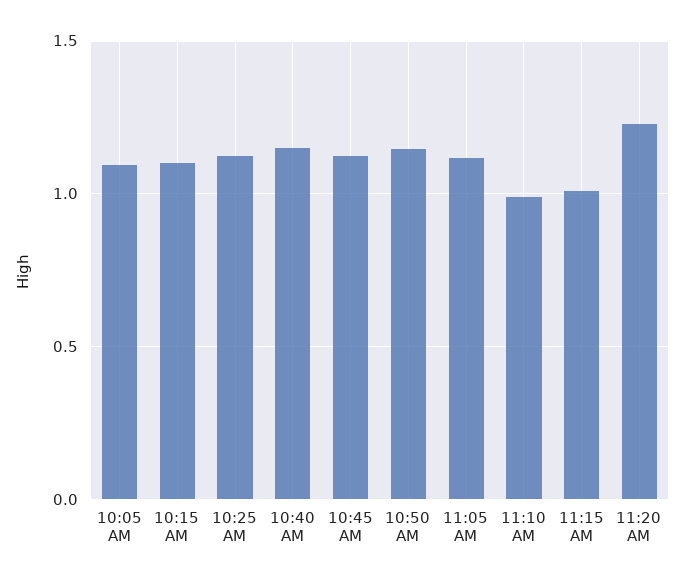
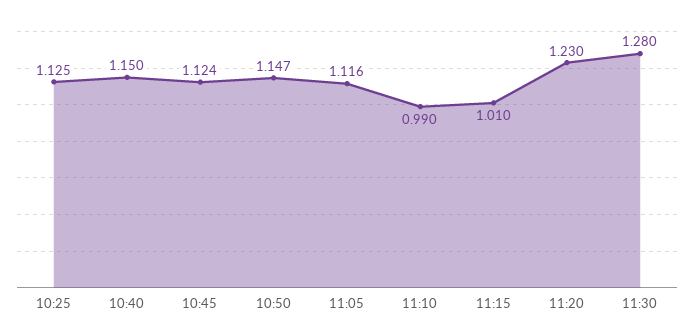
10:05 AM: 1.1 -> none
10:15 AM: 1.1 -> none
11:30: none -> 1.28

